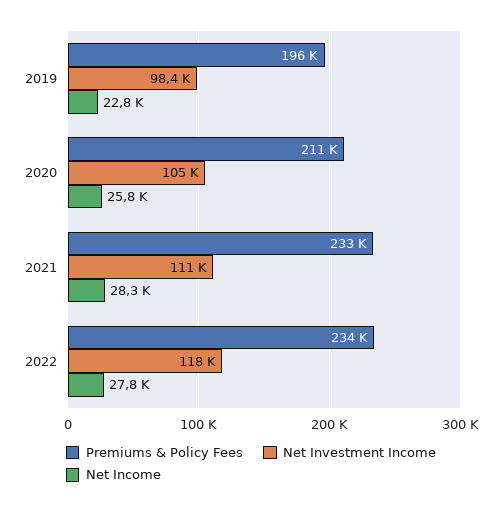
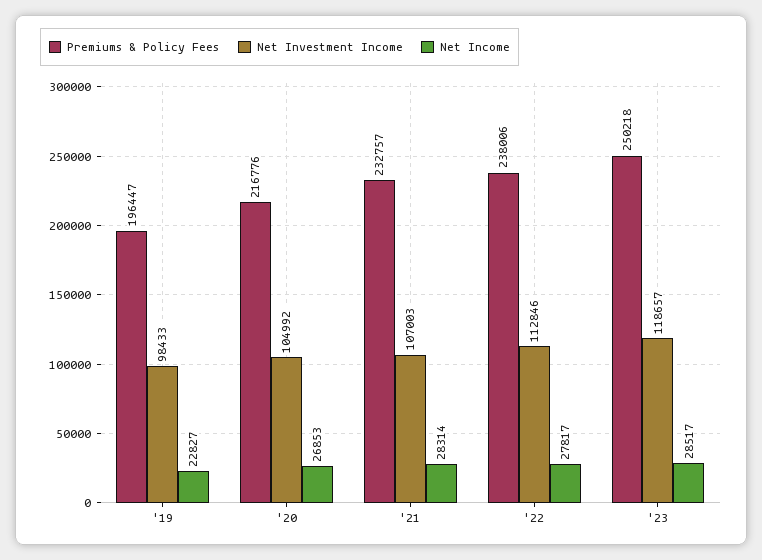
Premiums & Policy Fees, 2020: 211000 -> 216776
Net Income, 2020: 25800 -> 26853
Net Investment Income, 2021: 111000 -> 107003
Premiums & Policy Fees, 2022: 234000 -> 238006
Net Investment Income, 2022: 118000 -> 112846
Premiums & Policy Fees, '23: none -> 250218
Net Investment Income, '23: none -> 118657
Net Income, '23: none -> 28517

